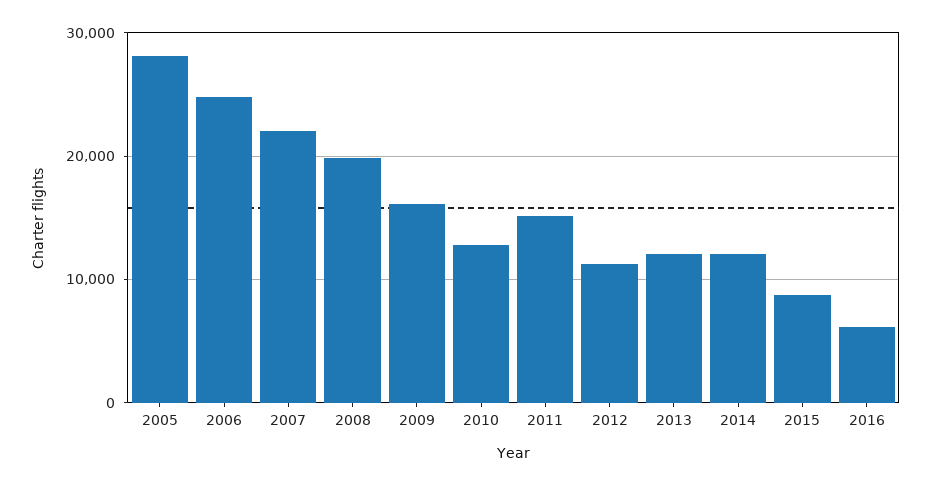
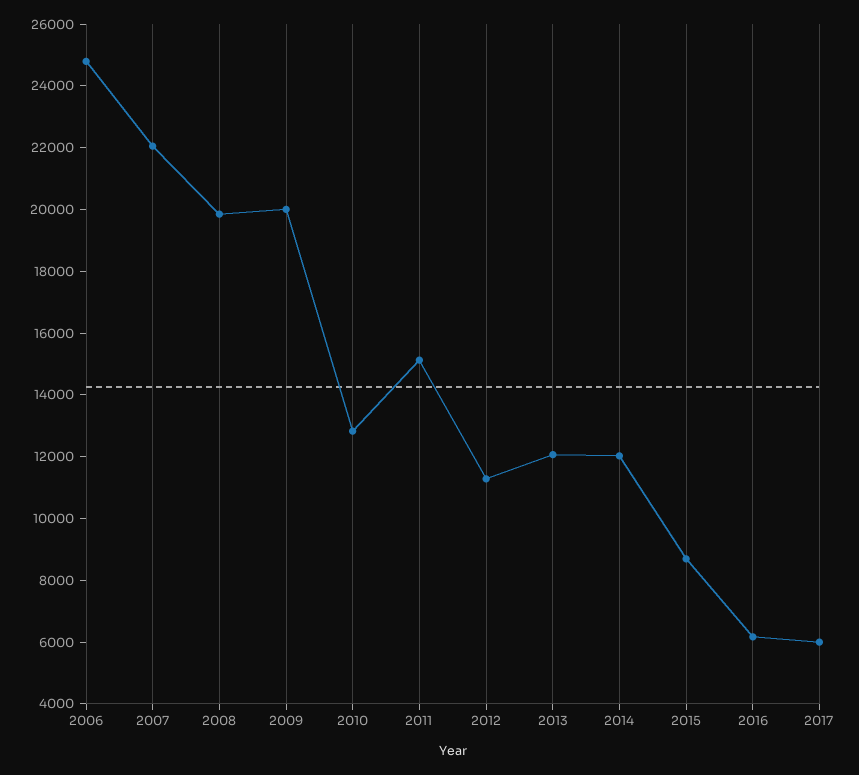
2005: 28000 -> none
2009: 16000 -> 20000
2017: none -> 6000

